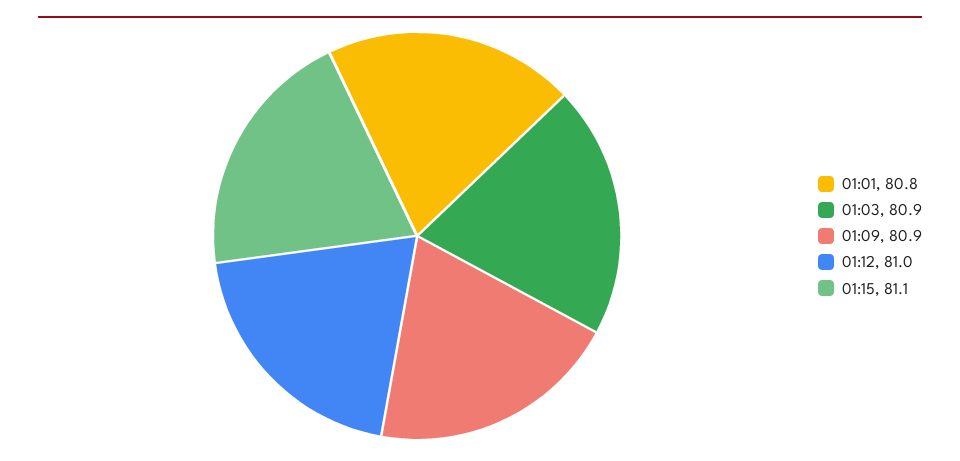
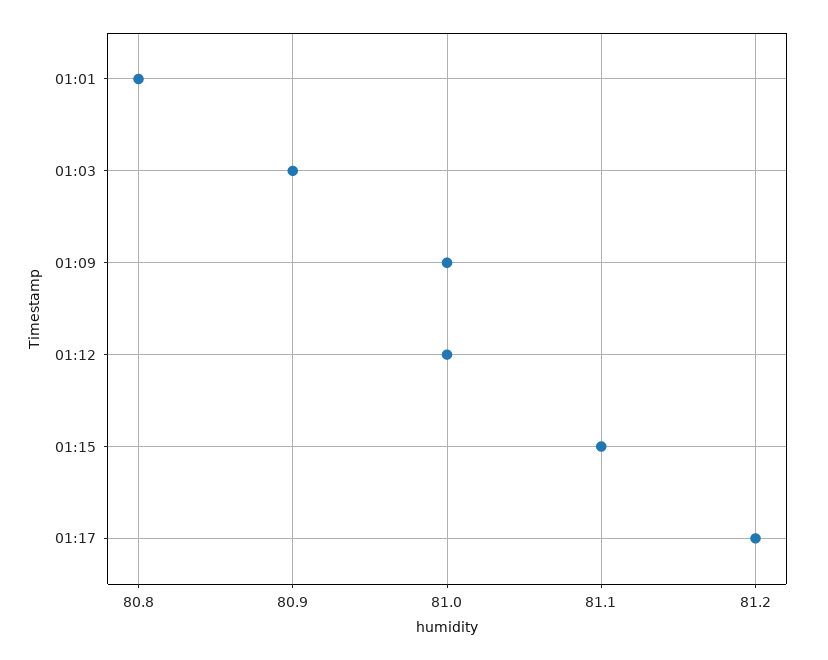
01:09: 80.9 -> 81
01:17: none -> 81.2

